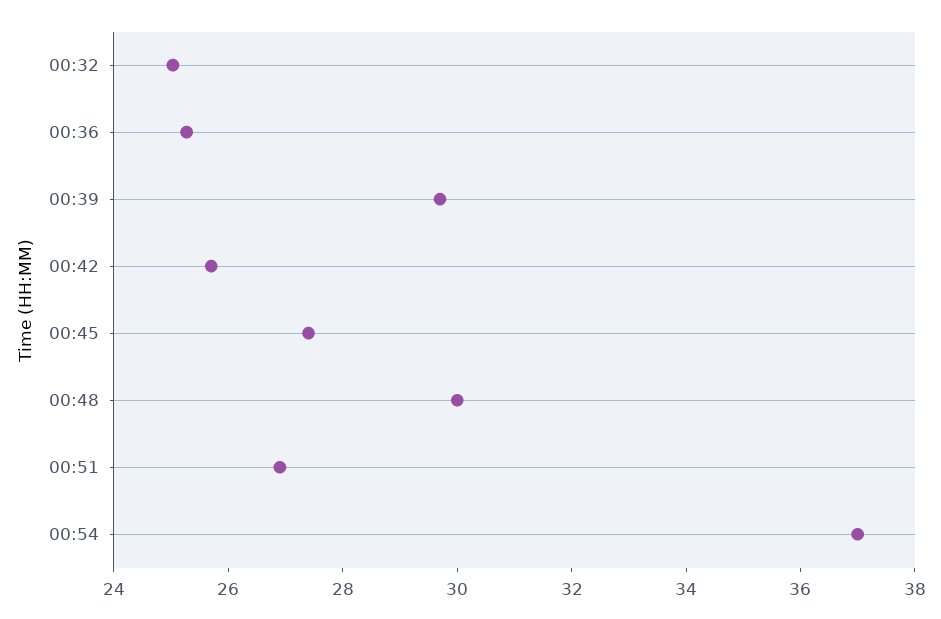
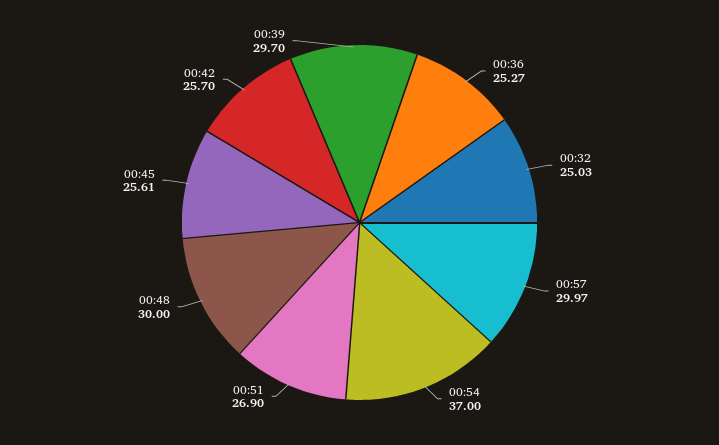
00:45: 27.5 -> 25.61
00:57: none -> 29.97

